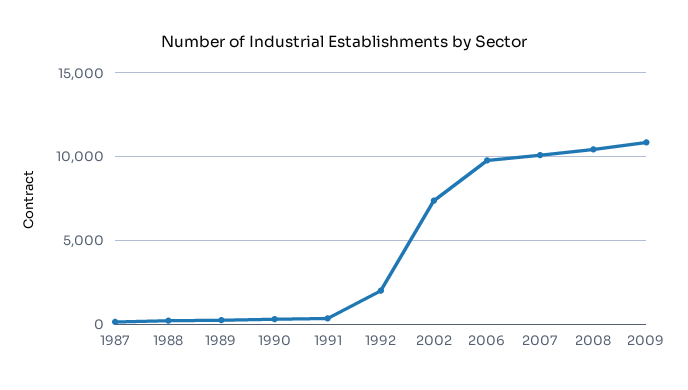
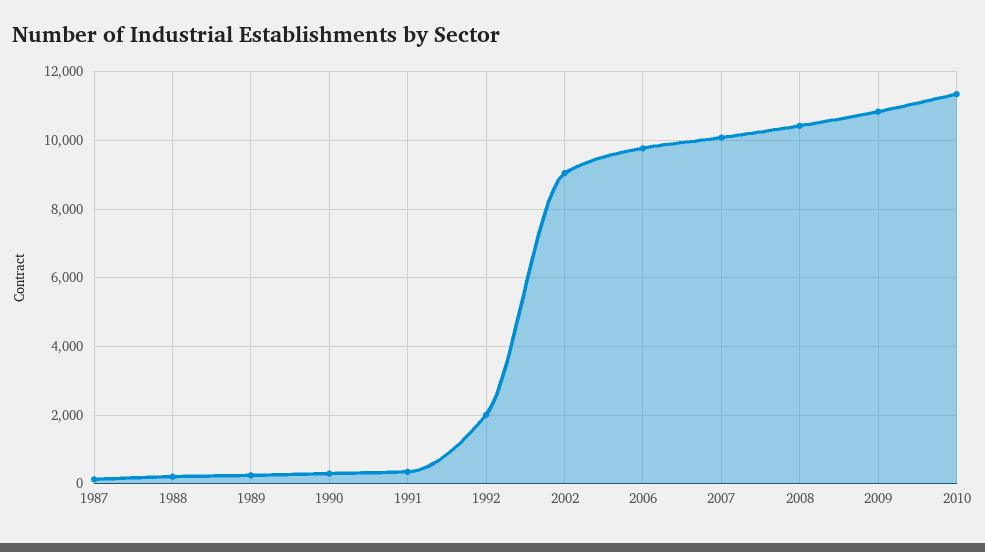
2002: 7500 -> 9000
2010: none -> 11400

